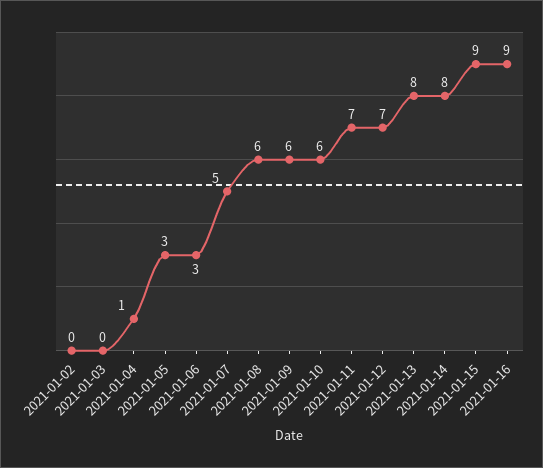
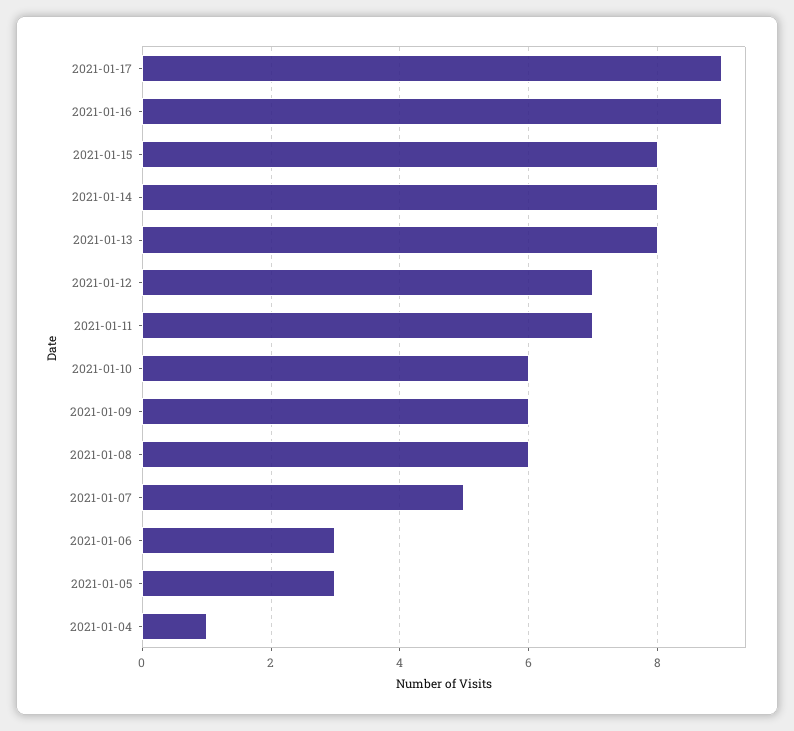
2021-01-02: 0 -> none
2021-01-03: 0 -> none
2021-01-15: 9 -> 8
2021-01-17: none -> 9

